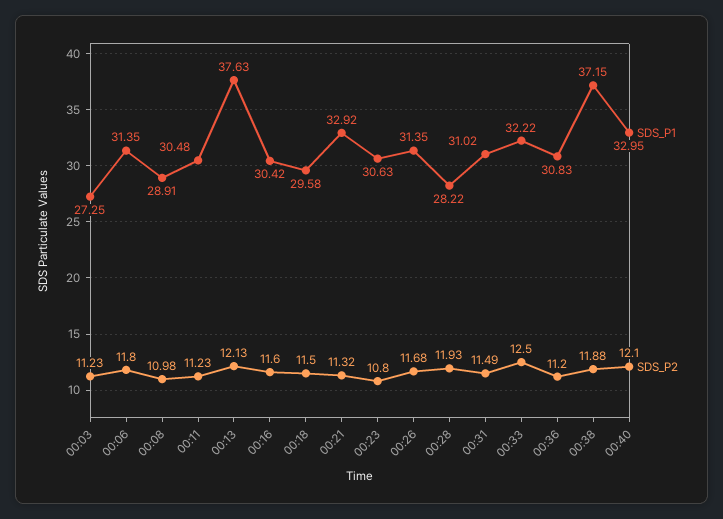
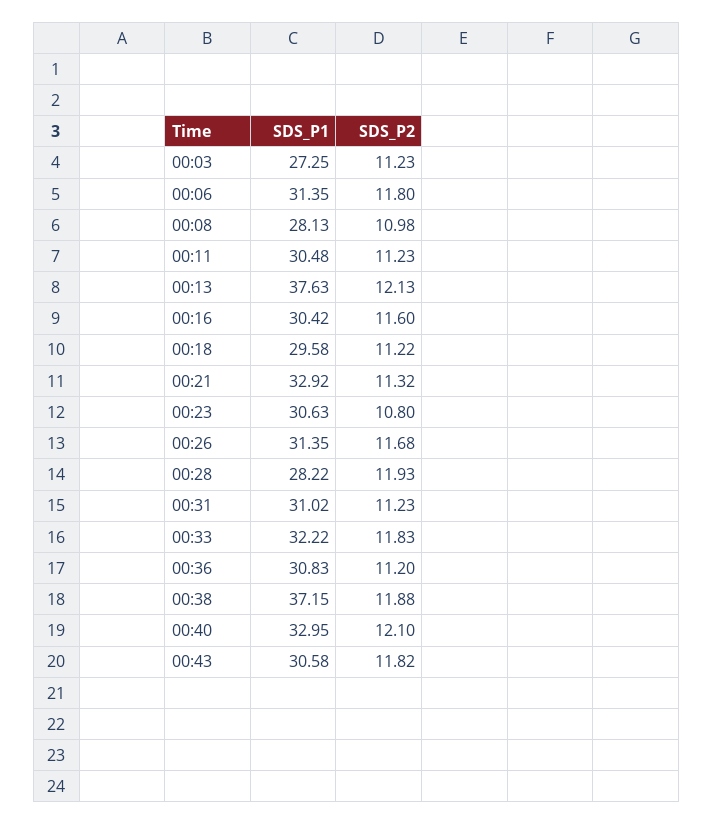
SDS_P1, 00:08: 28.91 -> 28.13
SDS_P2, 00:18: 11.5 -> 11.22
SDS_P2, 00:31: 11.49 -> 11.23
SDS_P2, 00:33: 12.5 -> 11.83
SDS_P1, 00:43: none -> 30.58
SDS_P2, 00:43: none -> 11.82

